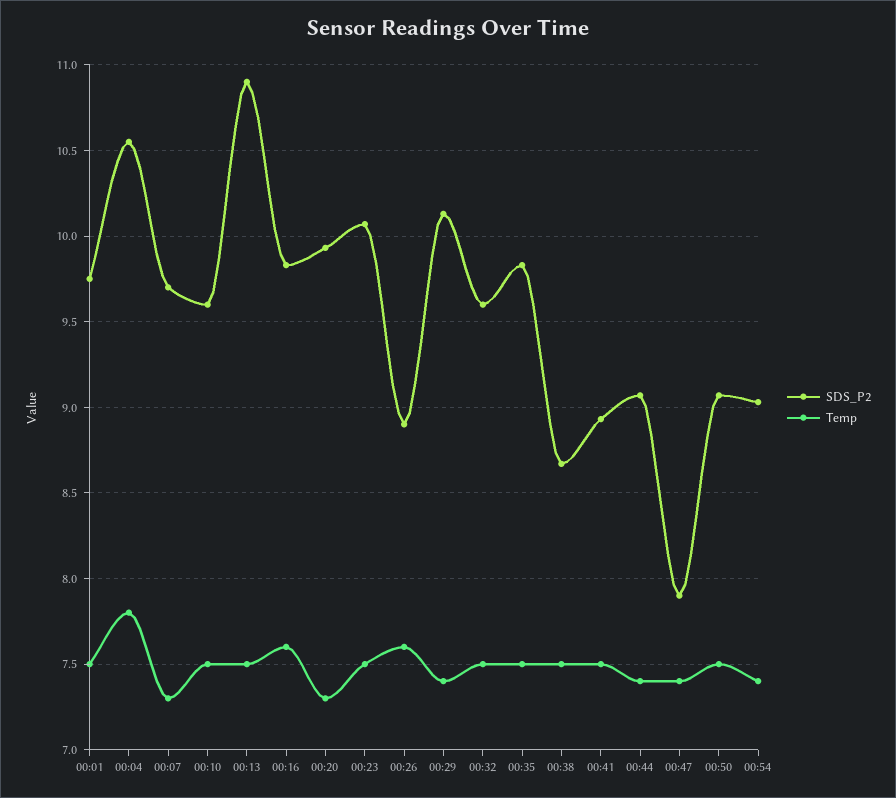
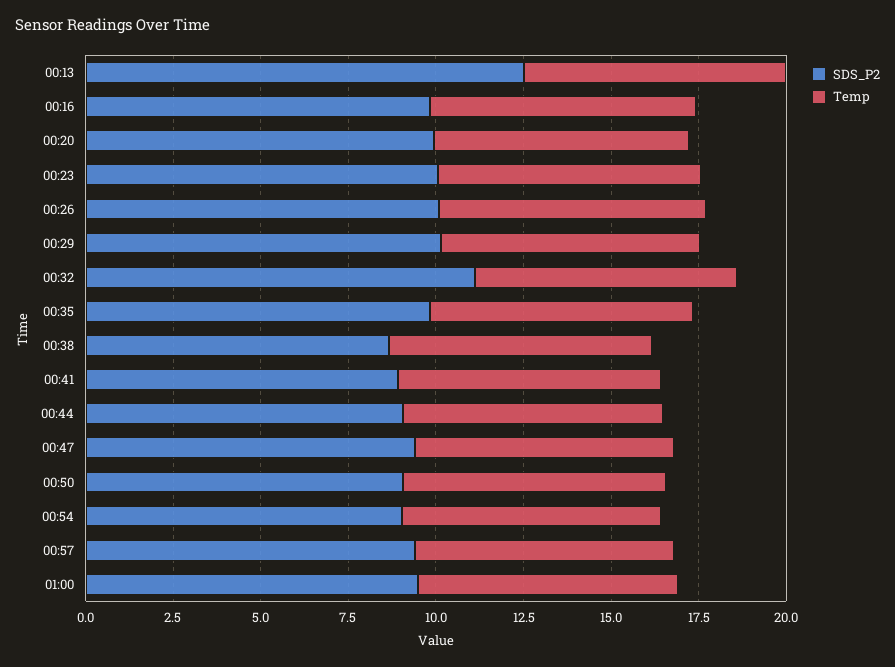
SDS_P2, 00:01: 9.75 -> none
Temp, 00:01: 7.5 -> none
SDS_P2, 00:04: 10.55 -> none
Temp, 00:04: 7.8 -> none
SDS_P2, 00:07: 9.7 -> none
Temp, 00:07: 7.3 -> none
SDS_P2, 00:10: 9.6 -> none
Temp, 00:10: 7.5 -> none
SDS_P2, 00:13: 10.9 -> 12.5
SDS_P2, 00:26: 8.9 -> 10
SDS_P2, 00:32: 9.6 -> 11
SDS_P2, 00:47: 7.9 -> 9.5
SDS_P2, 00:57: none -> 9.5
Temp, 00:57: none -> 7.5
SDS_P2, 01:00: none -> 9.5
Temp, 01:00: none -> 7.5

